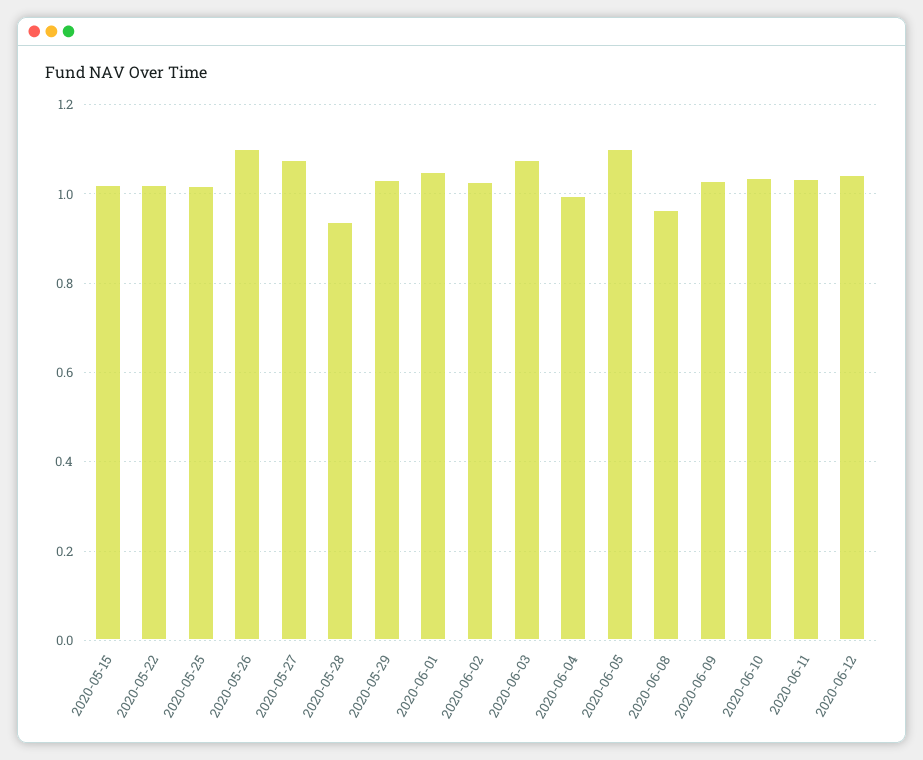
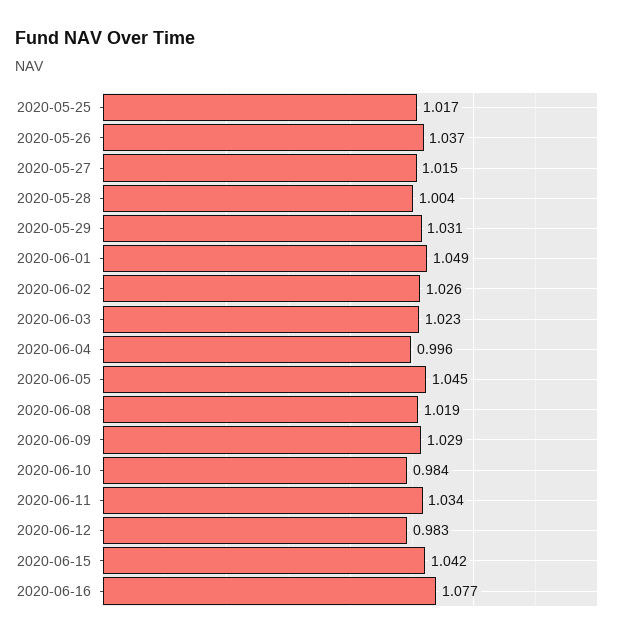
2020-05-15: 1.02 -> none
2020-05-22: 1.02 -> none
2020-05-26: 1.1 -> 1.037
2020-05-27: 1.08 -> 1.015
2020-05-28: 0.94 -> 1.004
2020-06-03: 1.08 -> 1.023
2020-06-05: 1.1 -> 1.045
2020-06-08: 0.96 -> 1.019
2020-06-10: 1.04 -> 0.984
2020-06-12: 1.04 -> 0.983
2020-06-15: none -> 1.042
2020-06-16: none -> 1.077

